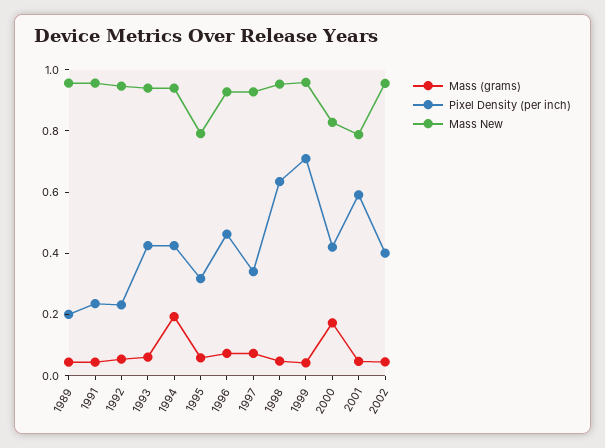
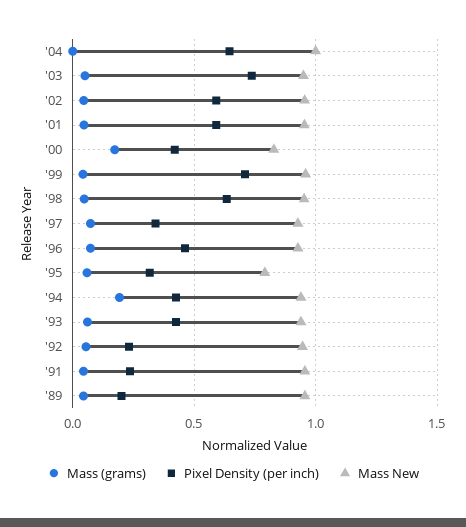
Mass New, 2001: 0.8 -> 0.95
Pixel Density (per inch), 2002: 0.4 -> 0.6
Mass (grams), '04: none -> 0
Pixel Density (per inch), '04: none -> 0.65
Mass New, '04: none -> 1
Mass (grams), '03: none -> 0.05
Pixel Density (per inch), '03: none -> 0.75
Mass New, '03: none -> 0.95

